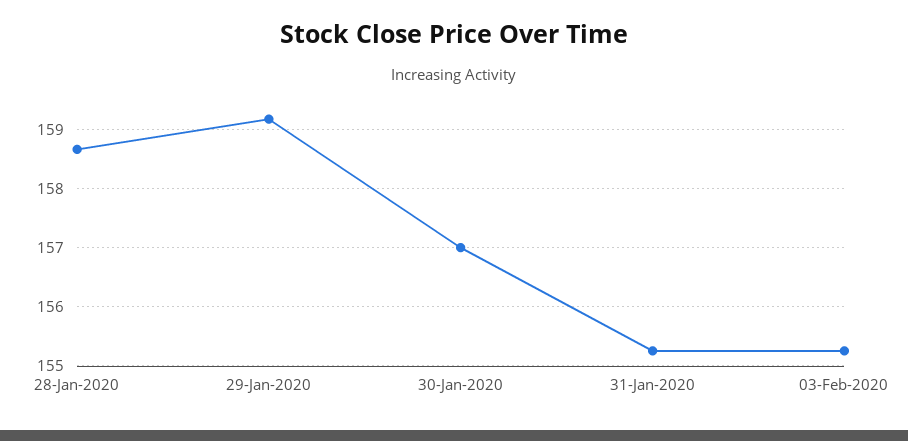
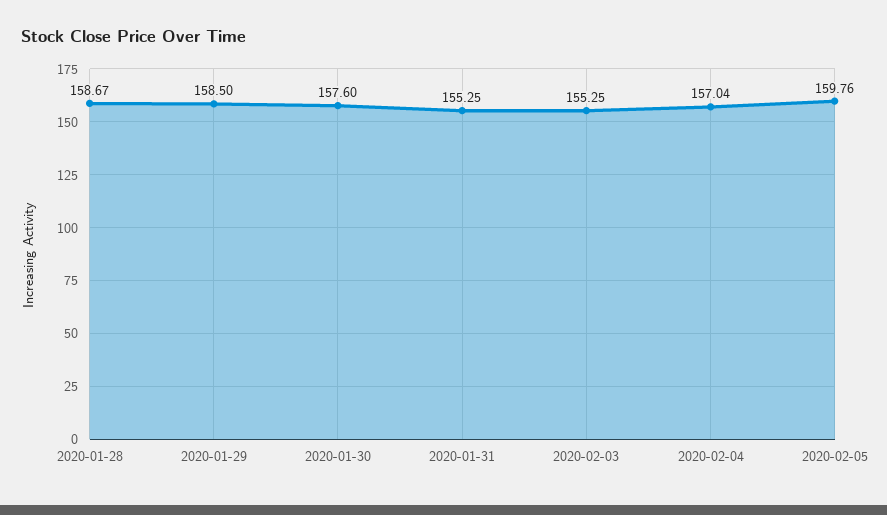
29-Jan-2020: 159.2 -> 158.5
30-Jan-2020: 157 -> 157.6
2020-02-04: none -> 157.04
2020-02-05: none -> 159.76

